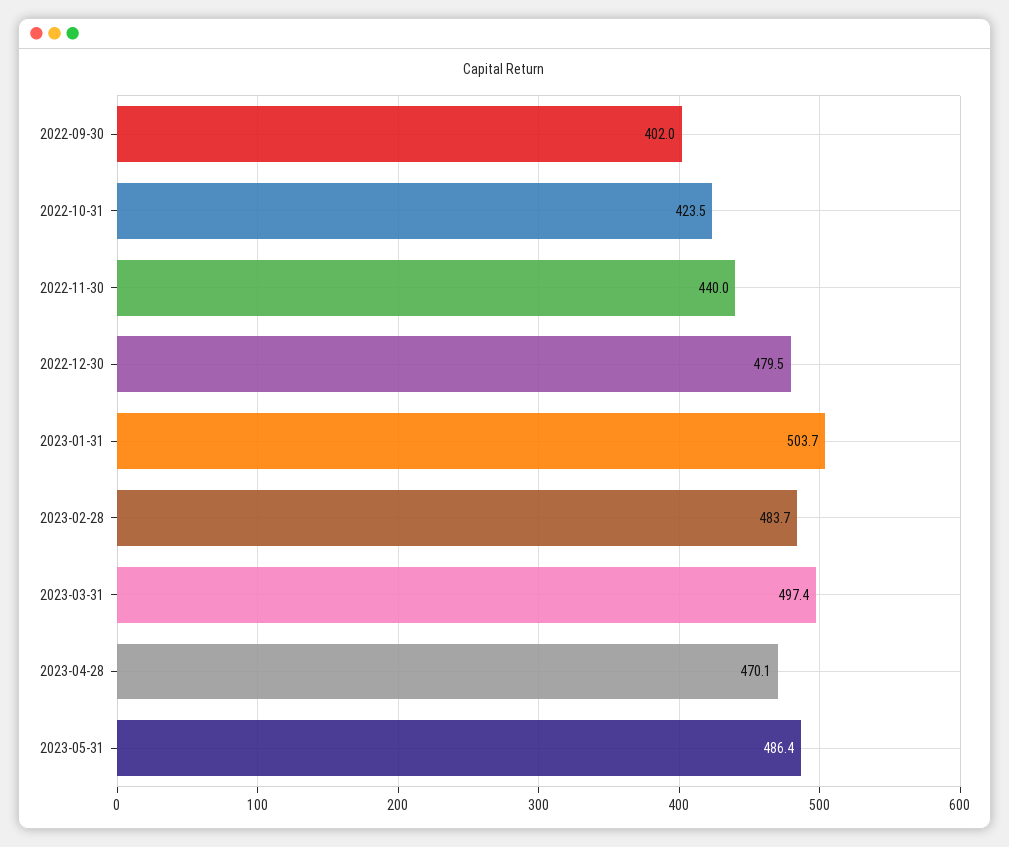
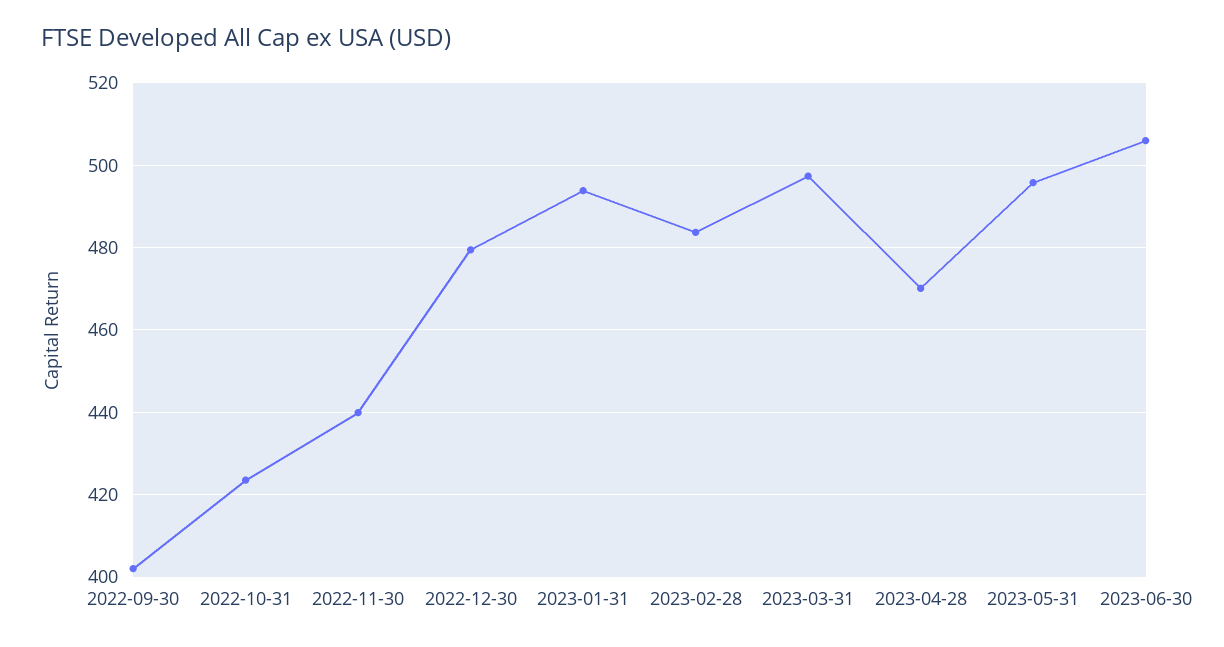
2023-01-31: 503.7 -> 494
2023-05-31: 486.4 -> 496
2023-06-30: none -> 506

